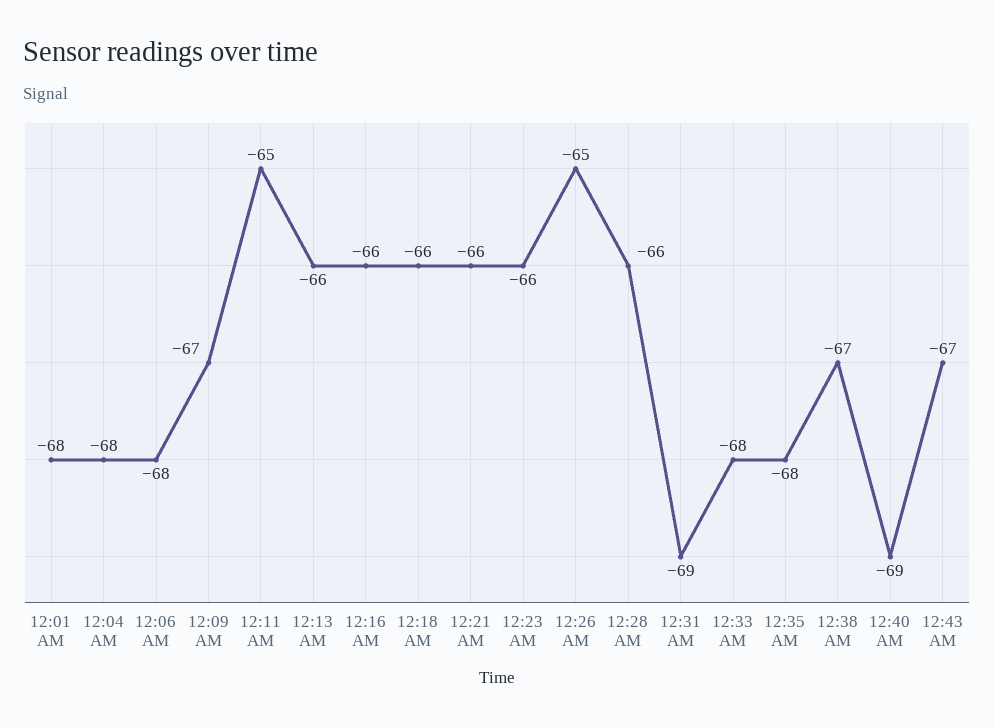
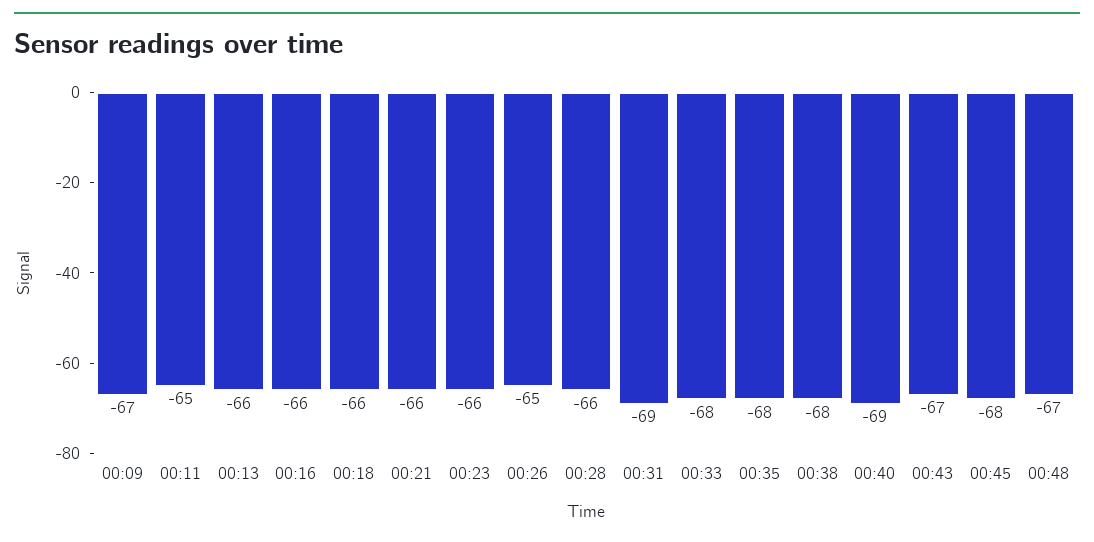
12:01 AM: -68 -> none
12:04 AM: -68 -> none
12:06 AM: -68 -> none
12:38 AM: -67 -> -68
00:45: none -> -68
00:48: none -> -67

